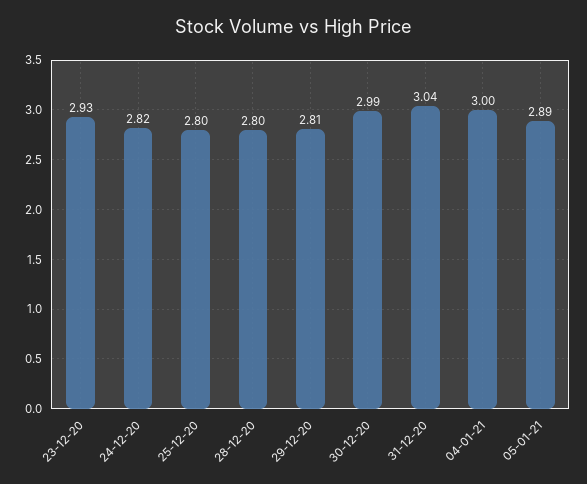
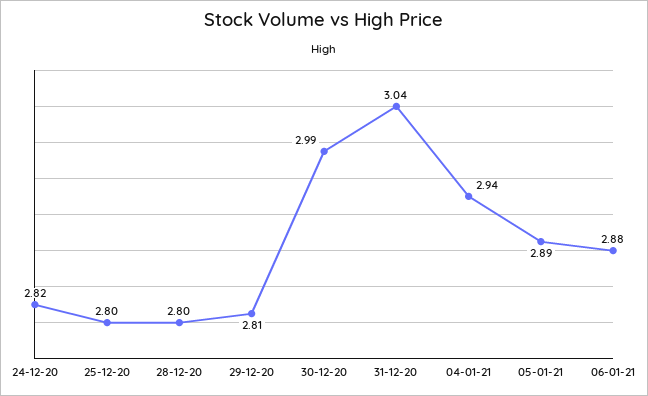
23-12-20: 2.93 -> none
04-01-21: 3 -> 2.94
06-01-21: none -> 2.88

